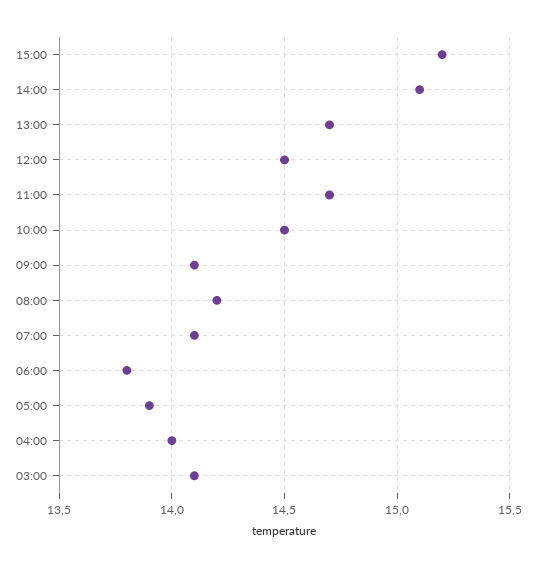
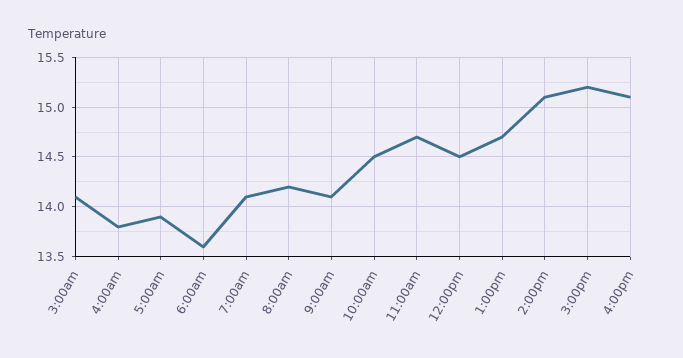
06:00: 13.8 -> 13.6
04:00: 14 -> 13.8
4:00pm: none -> 15.1

